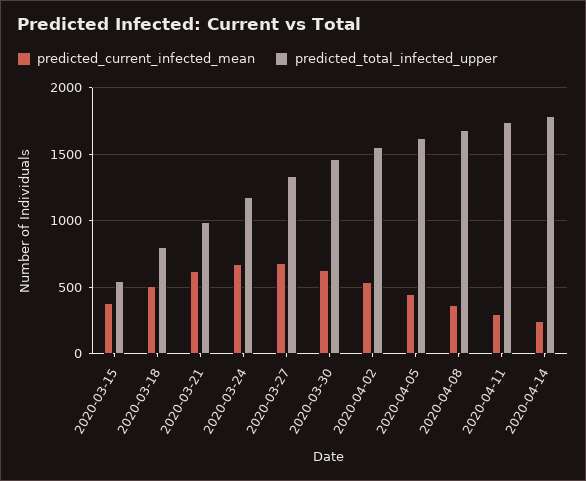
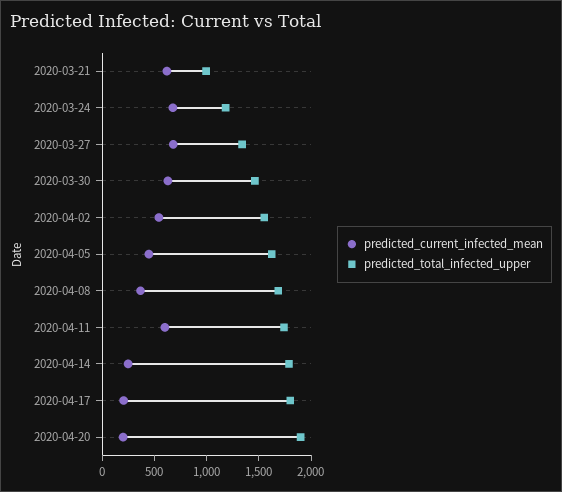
predicted_current_infected_mean, 2020-03-15: 400 -> none
predicted_total_infected_upper, 2020-03-15: 550 -> none
predicted_current_infected_mean, 2020-03-18: 500 -> none
predicted_total_infected_upper, 2020-03-18: 800 -> none
predicted_current_infected_mean, 2020-04-11: 300 -> 600
predicted_current_infected_mean, 2020-04-17: none -> 200
predicted_total_infected_upper, 2020-04-17: none -> 1800
predicted_current_infected_mean, 2020-04-20: none -> 200
predicted_total_infected_upper, 2020-04-20: none -> 1900

